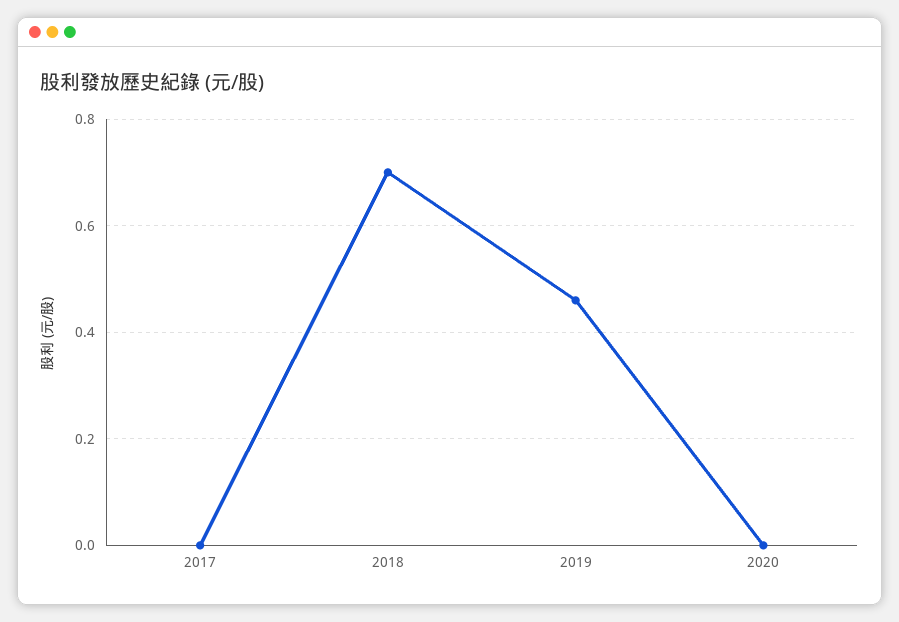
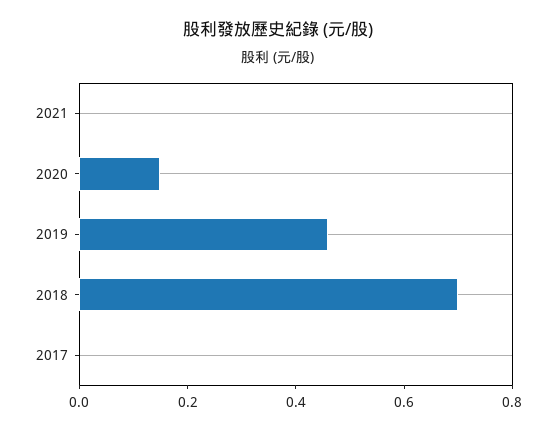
2020: 0 -> 0.15
2021: none -> 0

